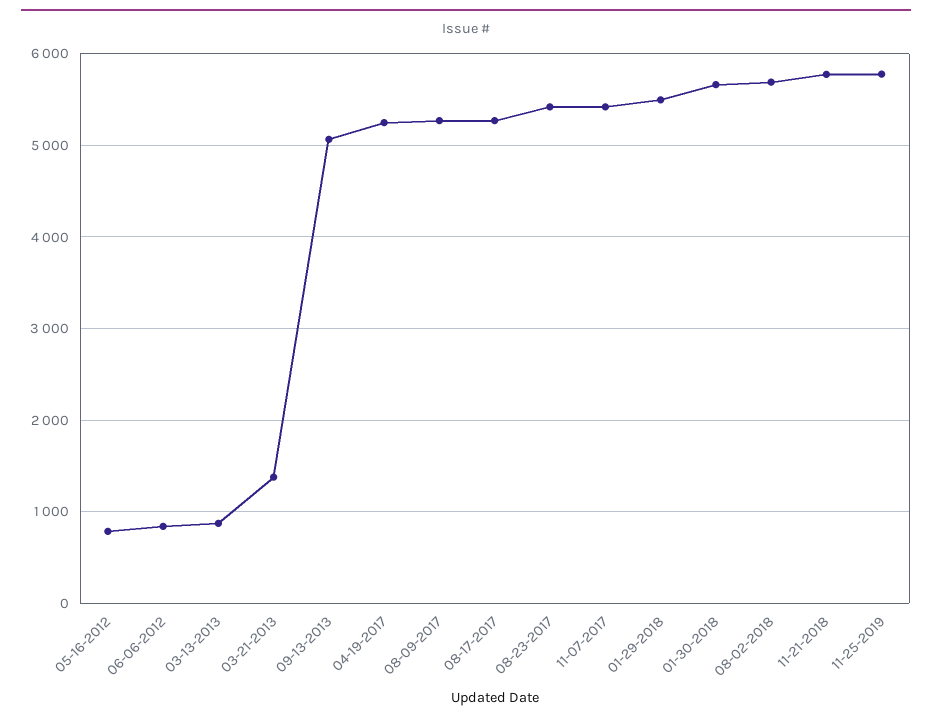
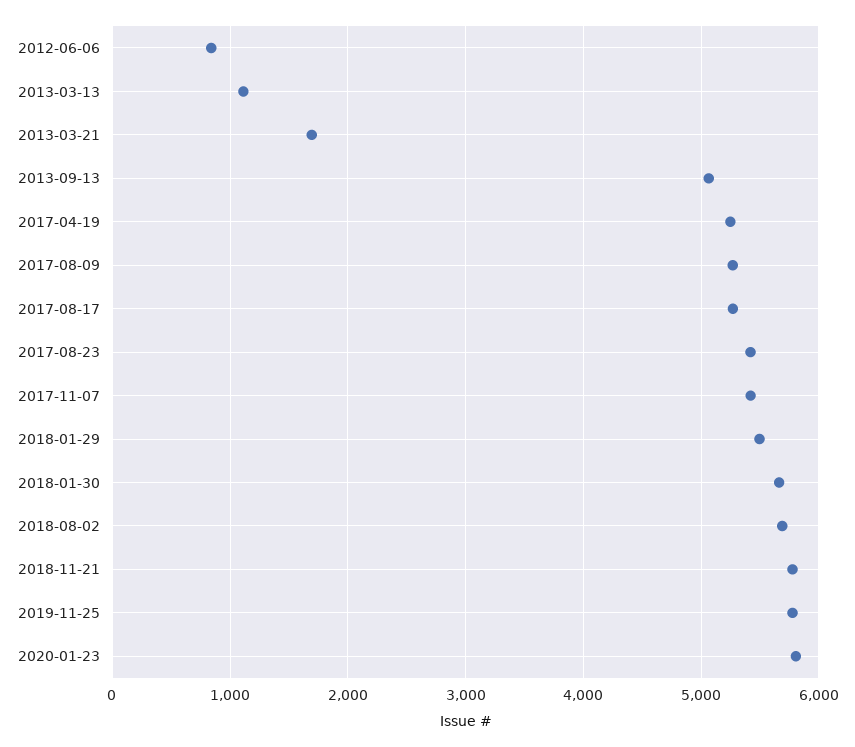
05-16-2012: 800 -> none
03-13-2013: 900 -> 1100
03-21-2013: 1400 -> 1700
2020-01-23: none -> 5800

